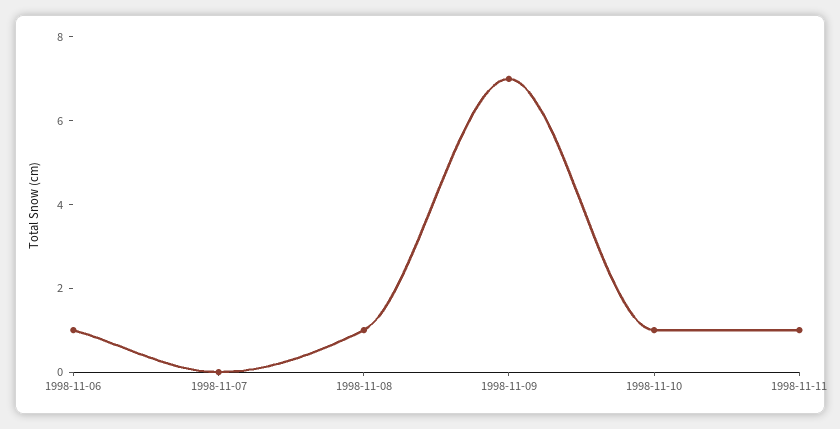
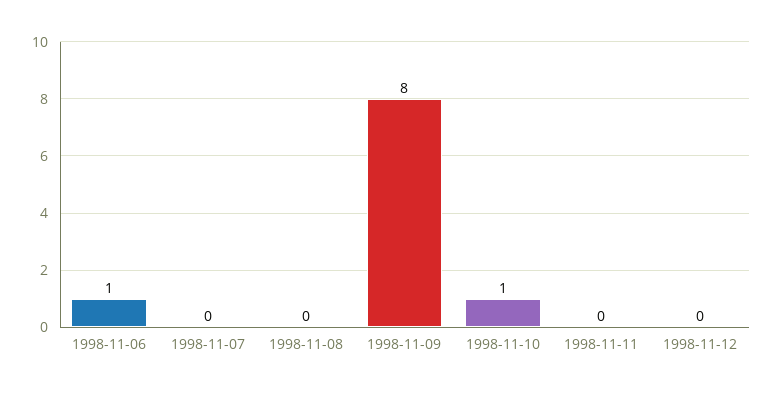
1998-11-08: 1 -> 0
1998-11-09: 7 -> 8
1998-11-11: 1 -> 0
1998-11-12: none -> 0

